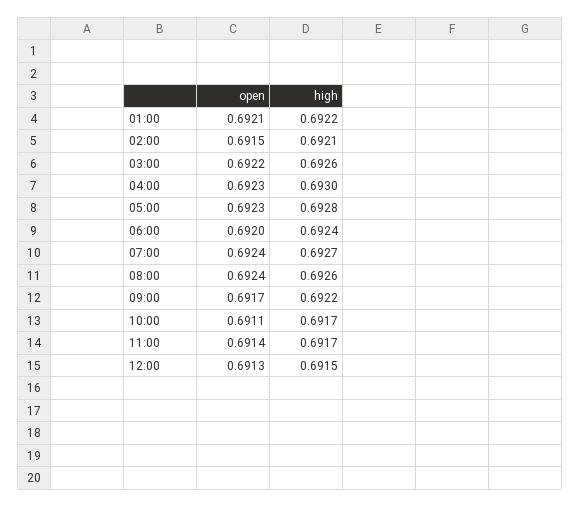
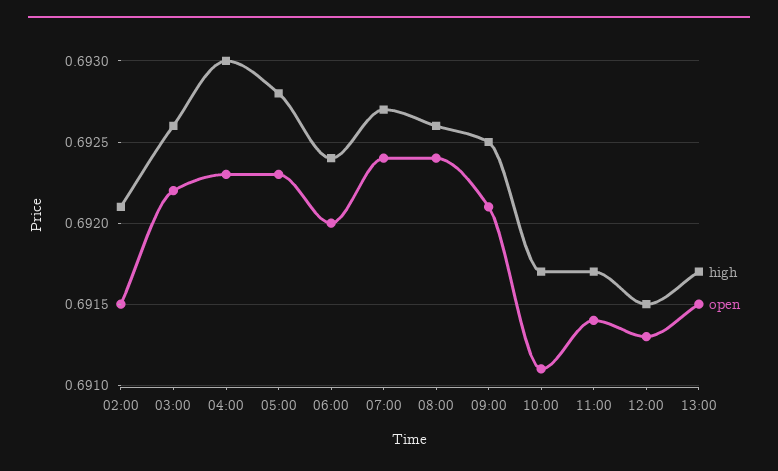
open, 01:00: 0.6921 -> none
high, 01:00: 0.6922 -> none
open, 09:00: 0.6917 -> 0.6921
high, 09:00: 0.6922 -> 0.6925
high, 13:00: none -> 0.6917
open, 13:00: none -> 0.6915

